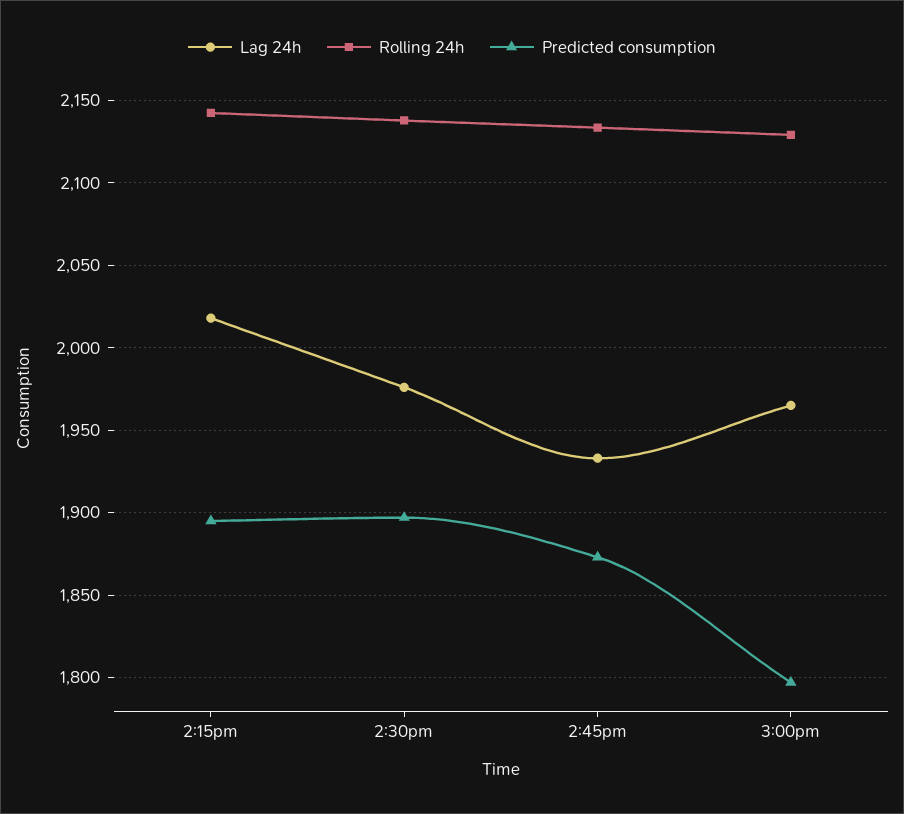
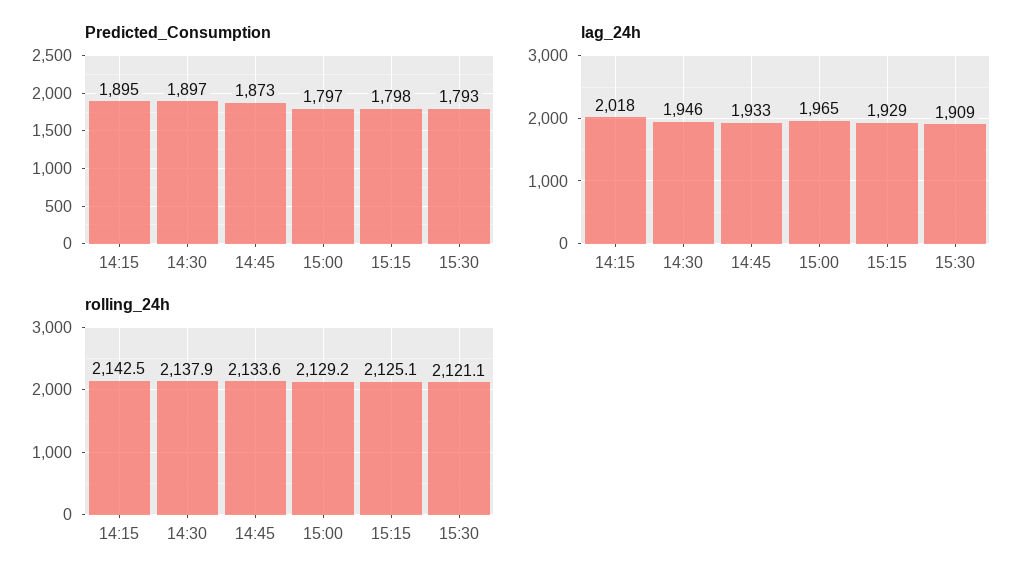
Lag 24h, 2:30pm: 1975 -> 1946
Predicted consumption, 15:15: none -> 1798
Predicted consumption, 15:30: none -> 1793
Lag 24h, 15:15: none -> 1929
Lag 24h, 15:30: none -> 1909
Rolling 24h, 15:15: none -> 2125.1
Rolling 24h, 15:30: none -> 2121.1

